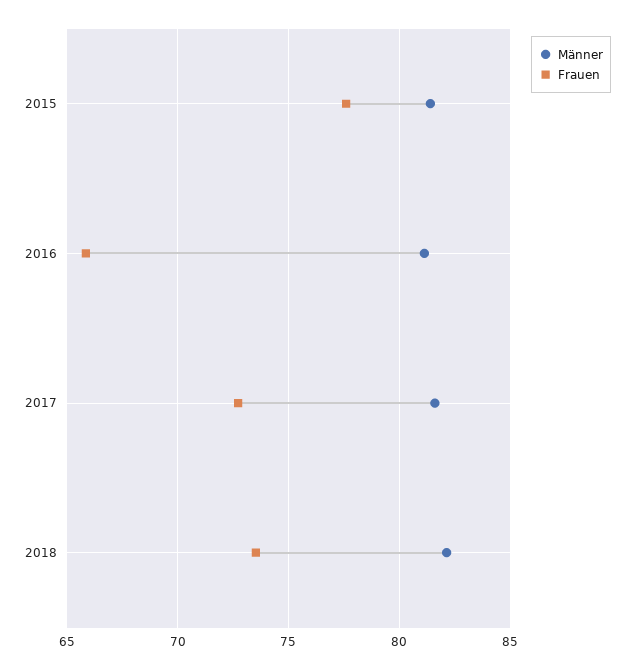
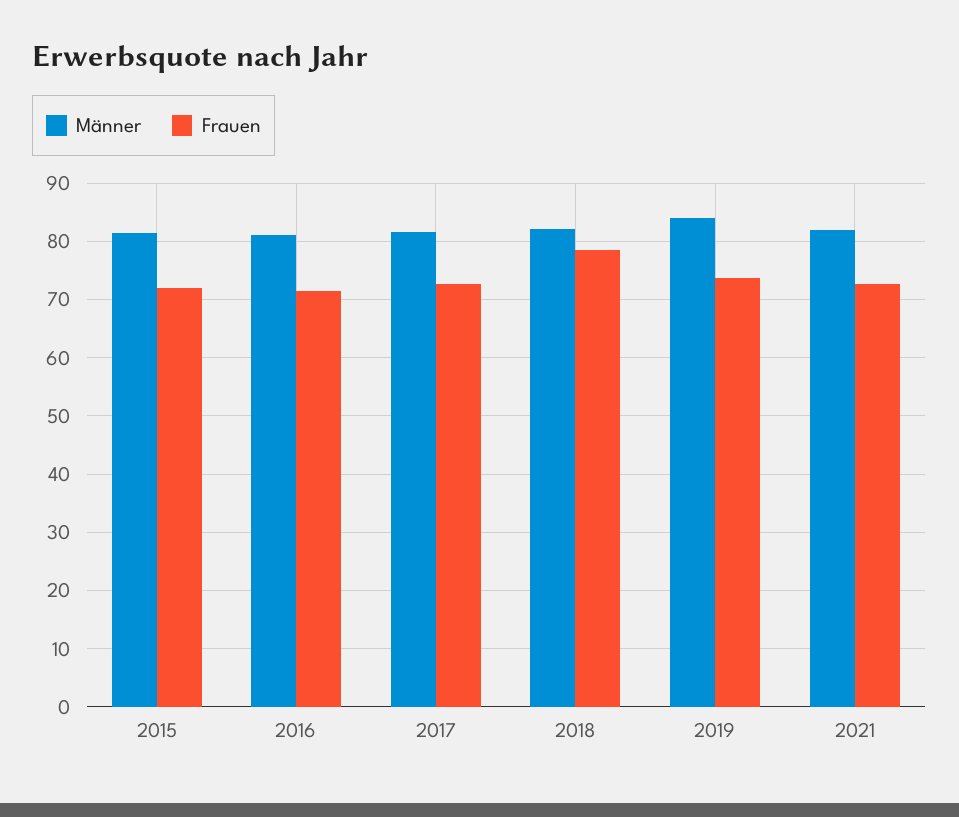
Frauen, 2015: 77.5 -> 72
Frauen, 2016: 66 -> 72
Frauen, 2018: 73.5 -> 78
Männer, 2019: none -> 84
Frauen, 2019: none -> 74
Männer, 2021: none -> 82
Frauen, 2021: none -> 72

